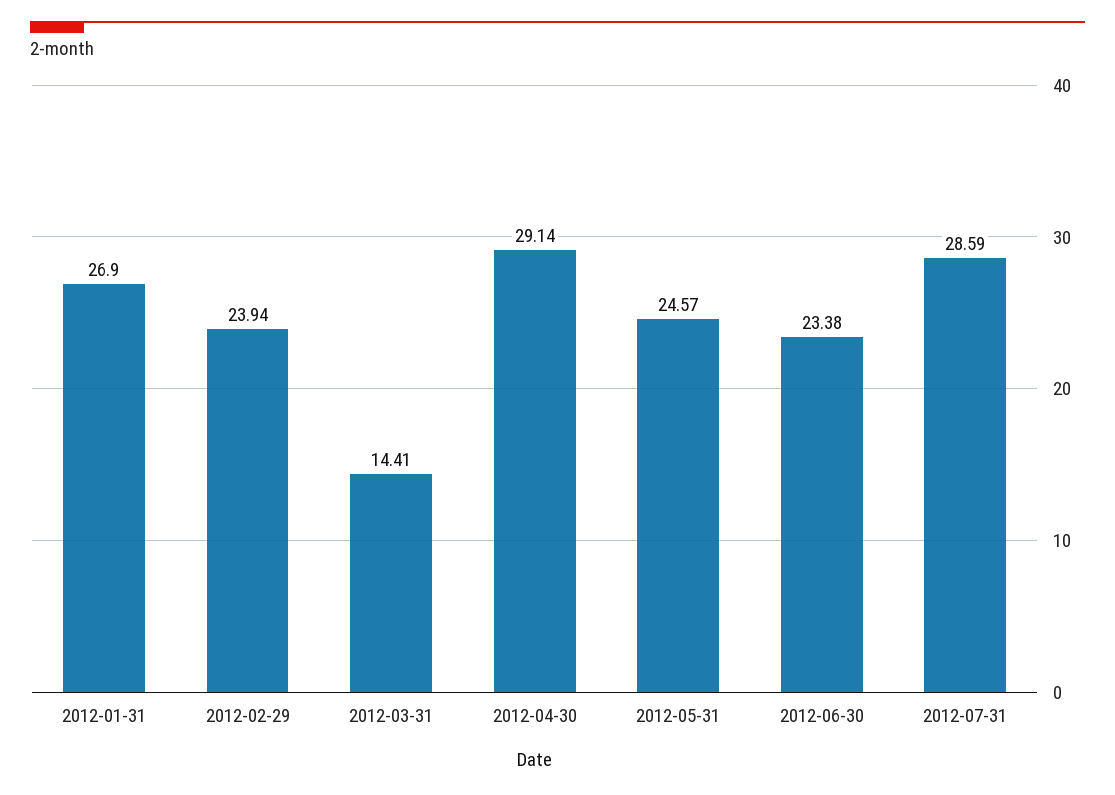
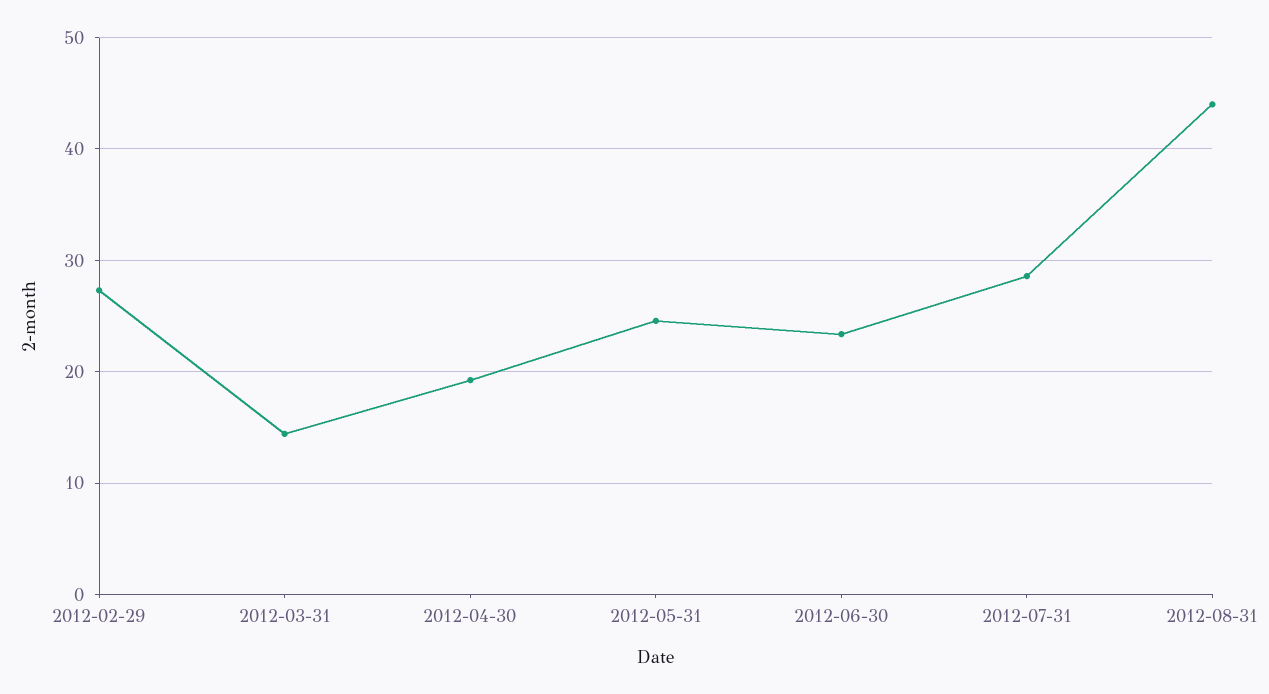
2012-01-31: 26.9 -> none
2012-02-29: 23.94 -> 27
2012-04-30: 29.14 -> 19
2012-08-31: none -> 44

